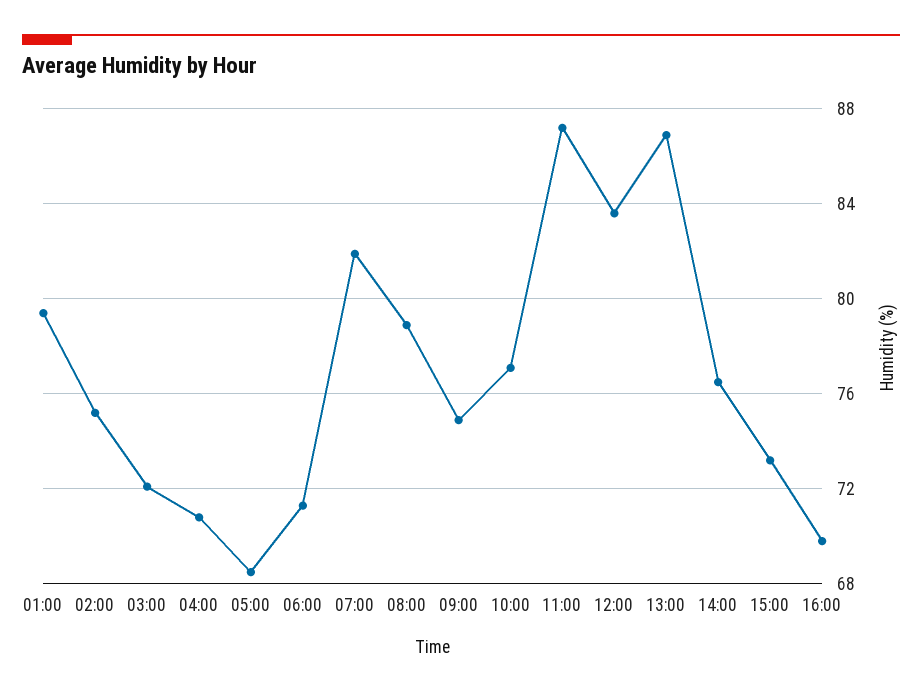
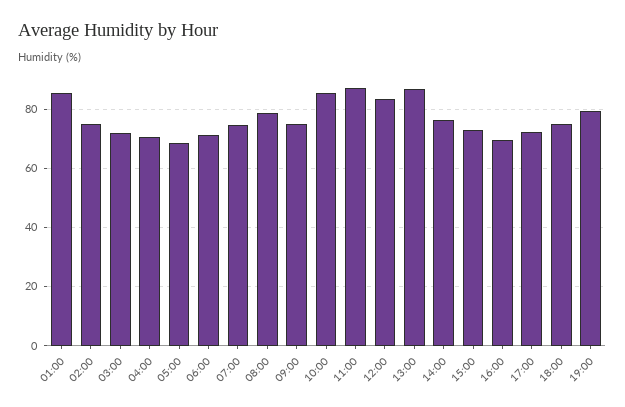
01:00: 79.5 -> 85
07:00: 82 -> 75
10:00: 77 -> 85
17:00: none -> 72.5
18:00: none -> 75
19:00: none -> 80

